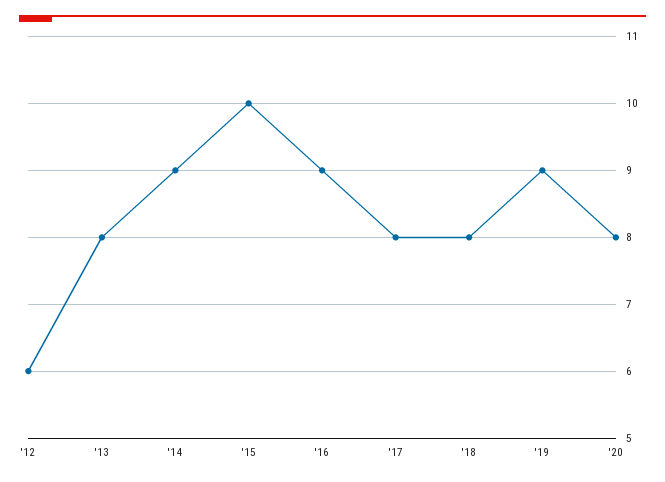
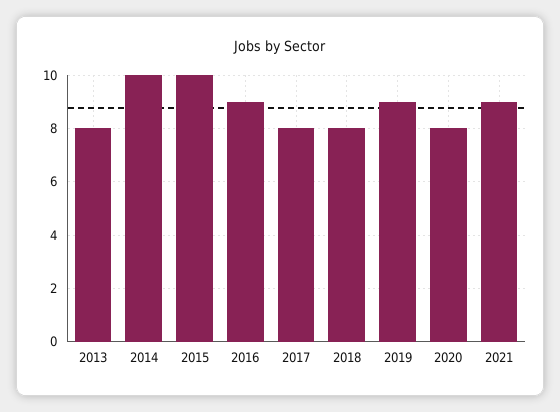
'12: 6 -> none
'14: 9 -> 10
2021: none -> 9

